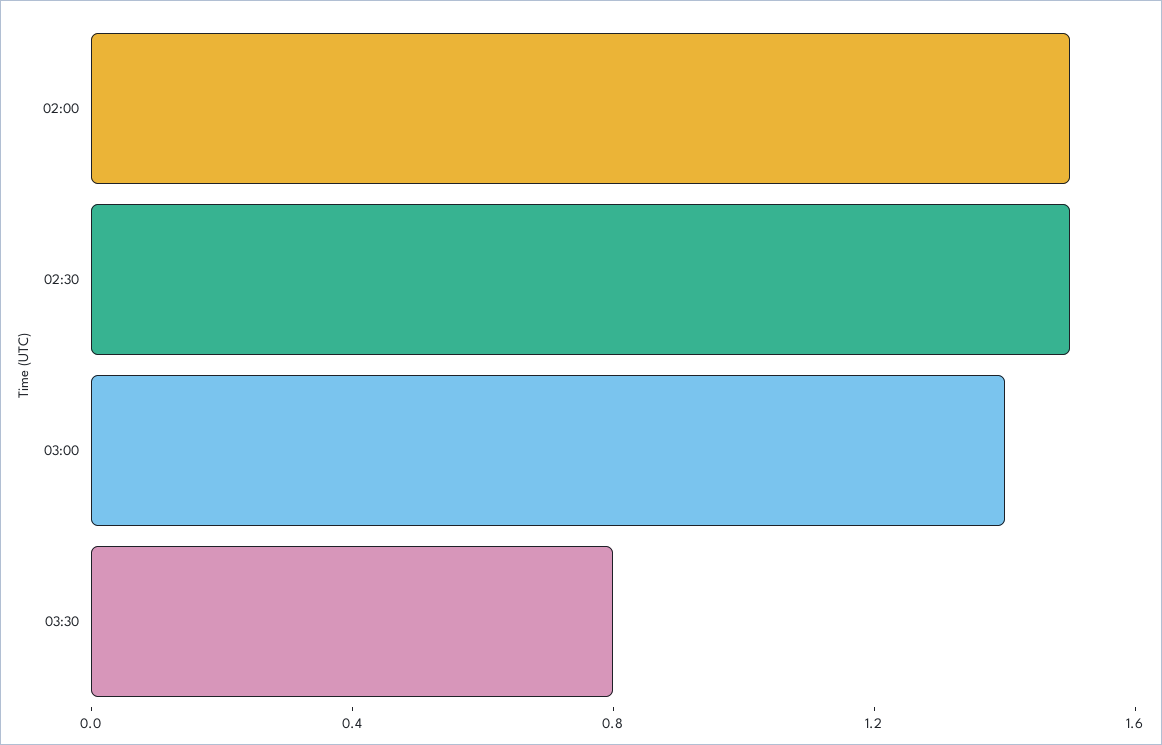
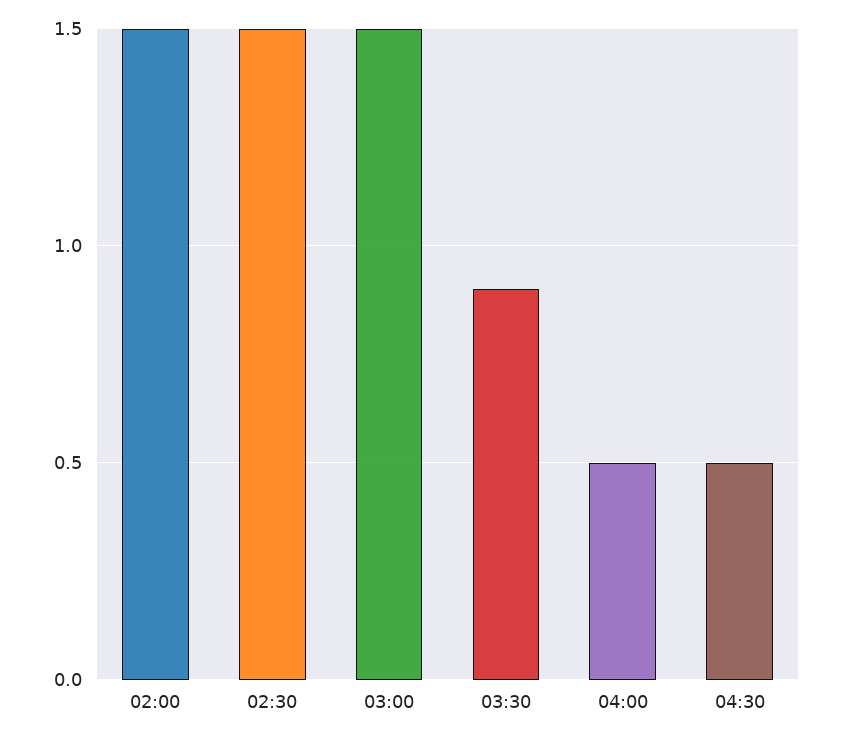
03:00: 1.4 -> 1.5
03:30: 0.8 -> 0.9
04:00: none -> 0.5
04:30: none -> 0.5

